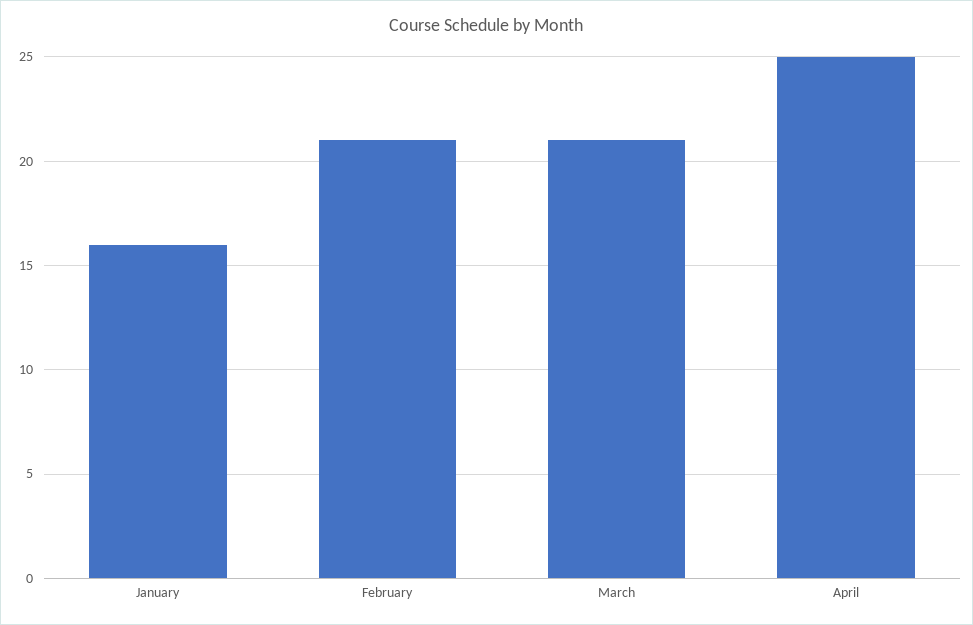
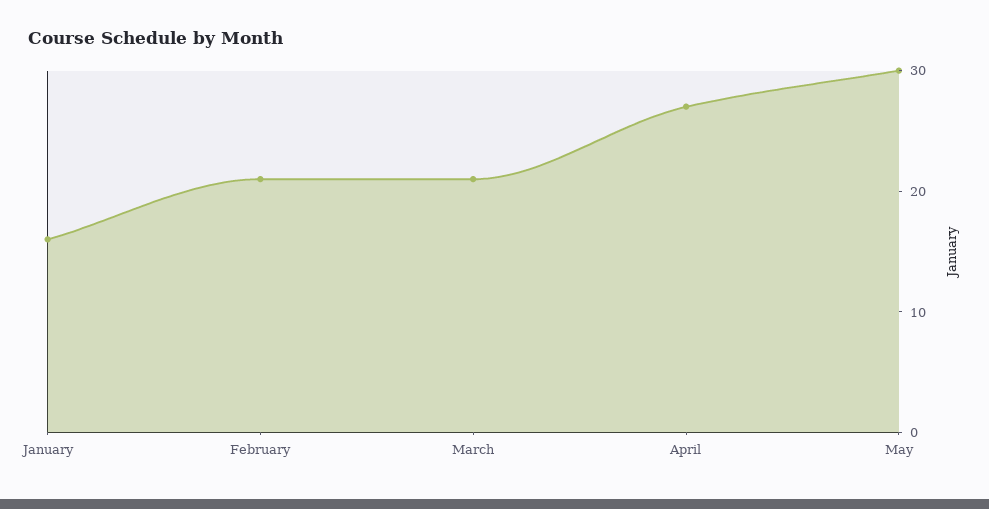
April: 25 -> 27
May: none -> 30

